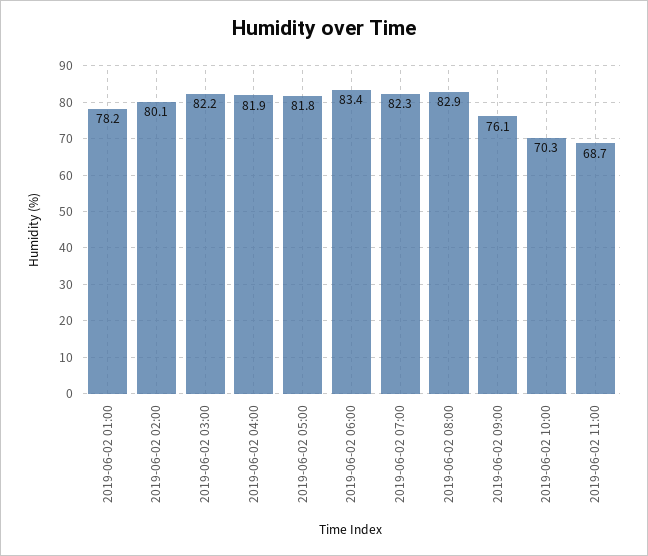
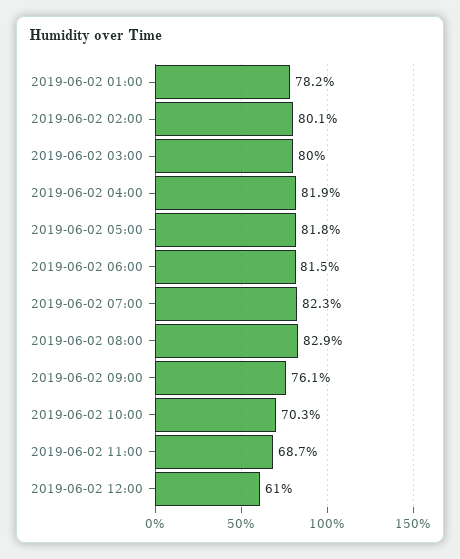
2019-06-02 03:00: 82.2 -> 80
2019-06-02 06:00: 83.4 -> 81.5
2019-06-02 12:00: none -> 61

